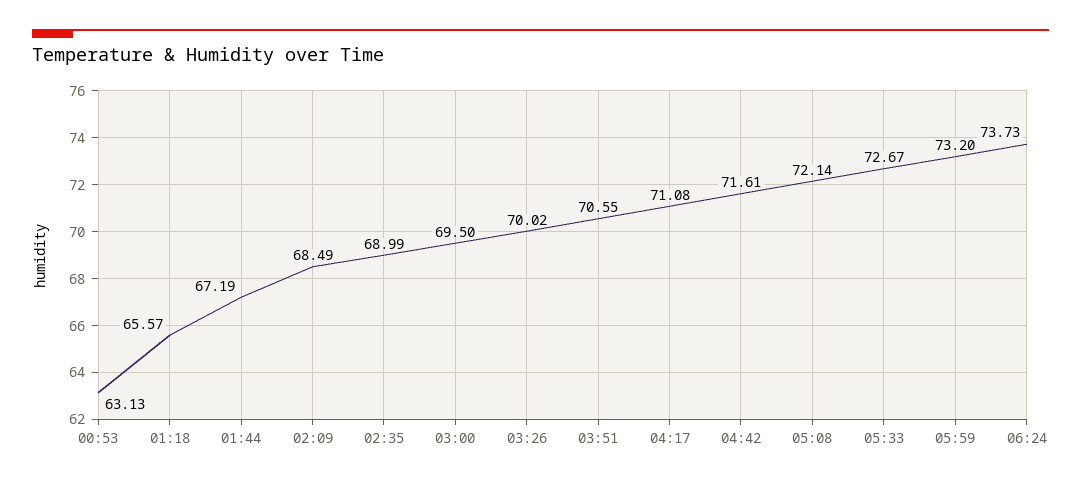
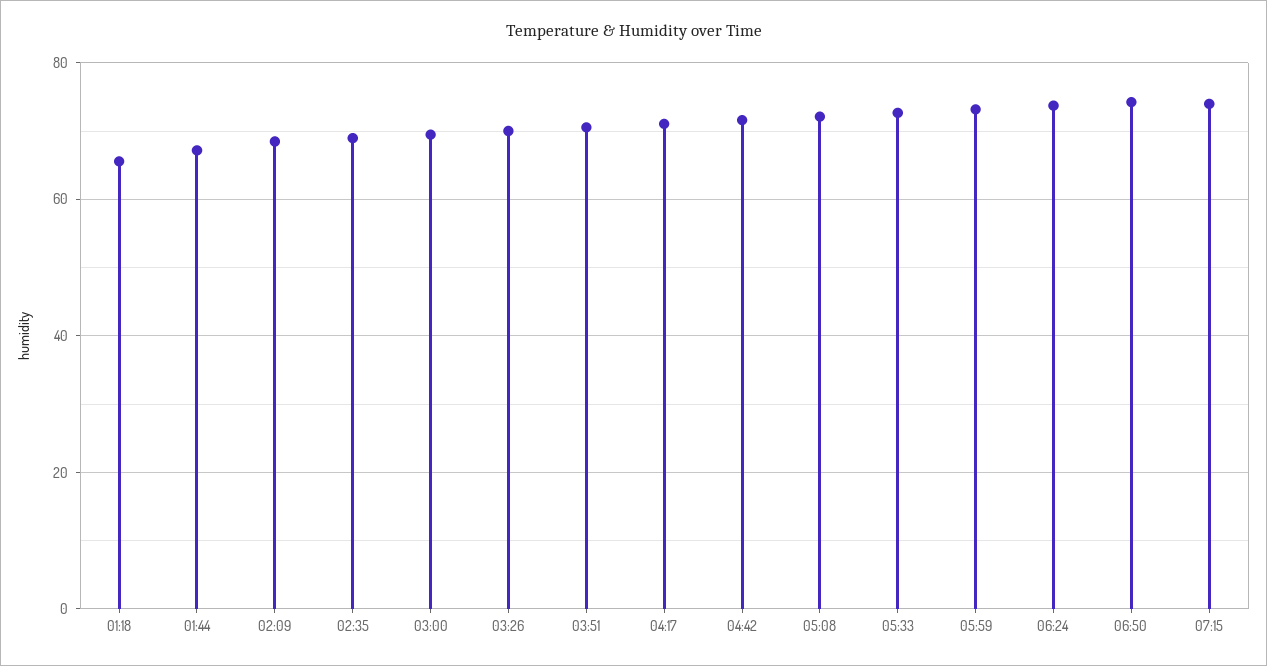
00:53: 63.13 -> none
06:50: none -> 74
07:15: none -> 74

